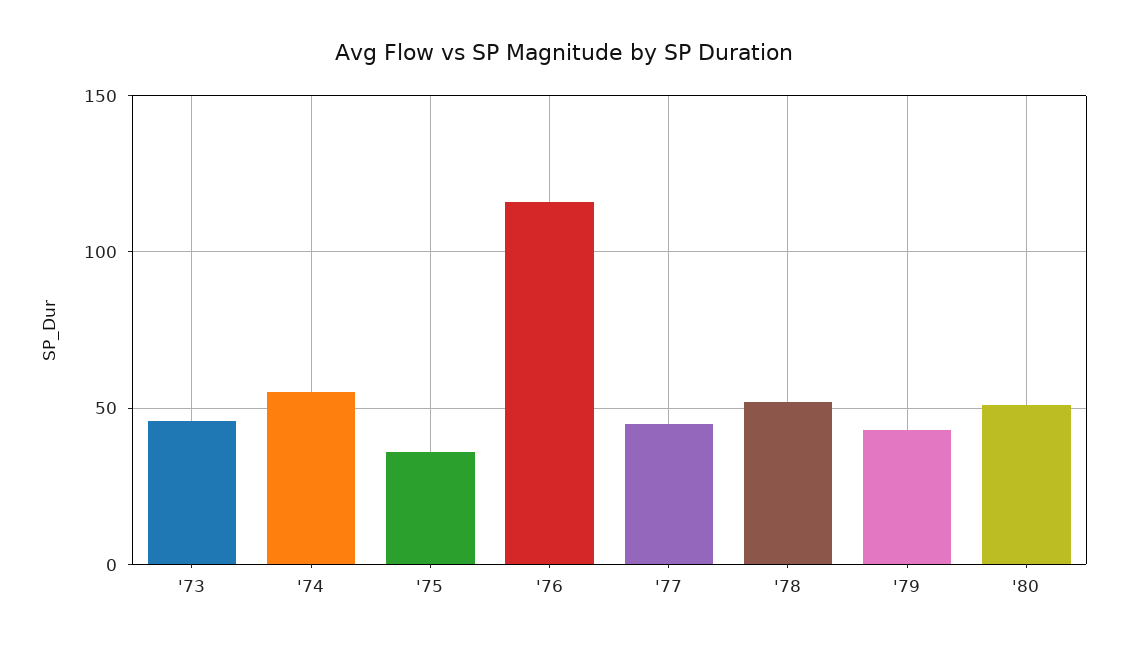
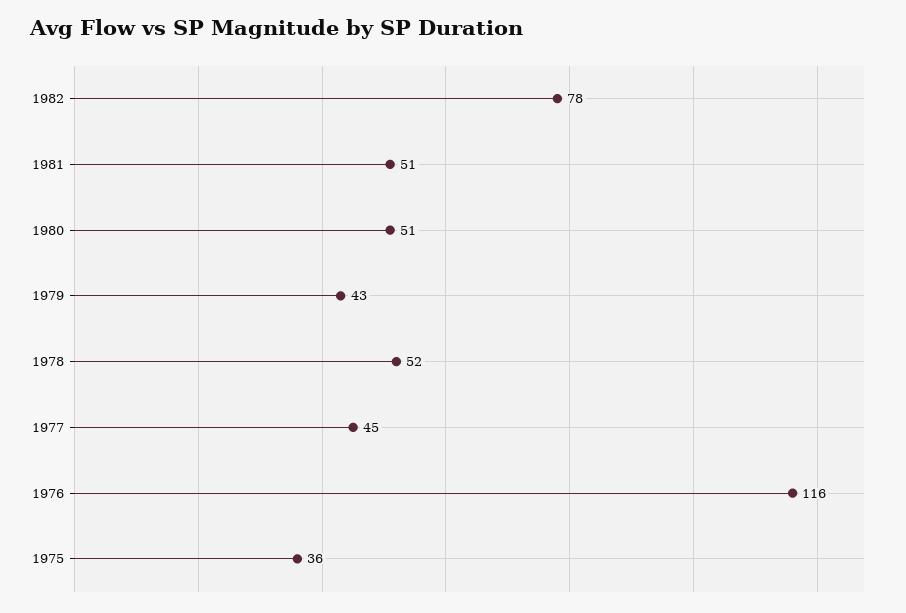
'73: 45 -> none
'74: 55 -> none
1982: none -> 78
1981: none -> 51

